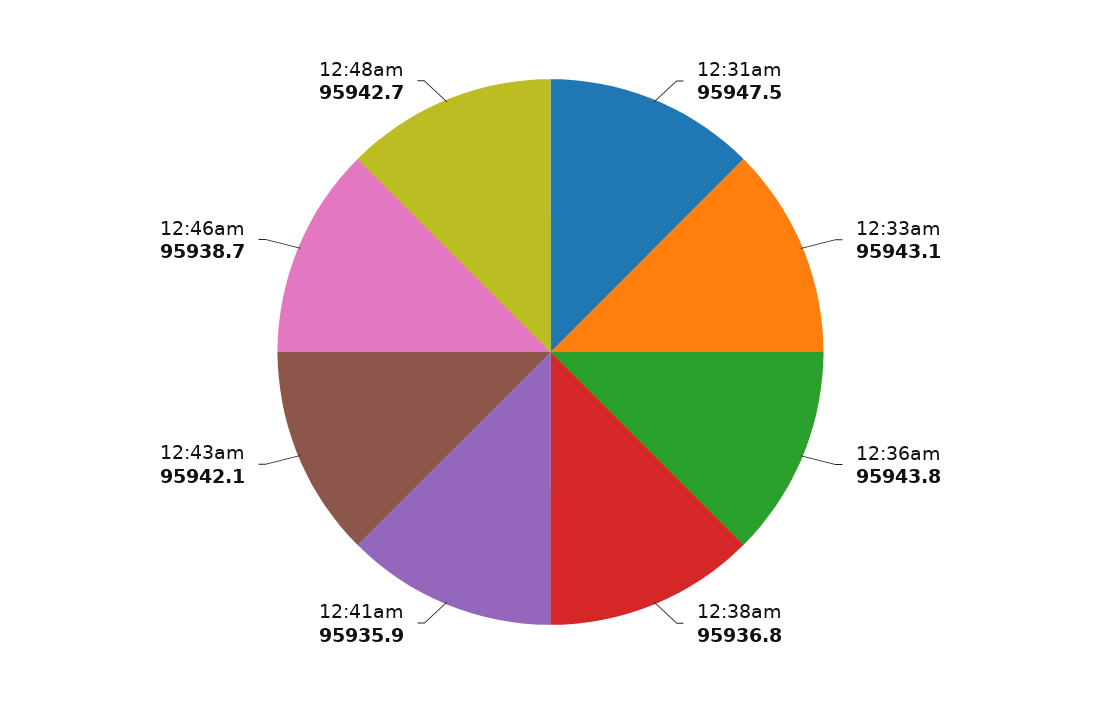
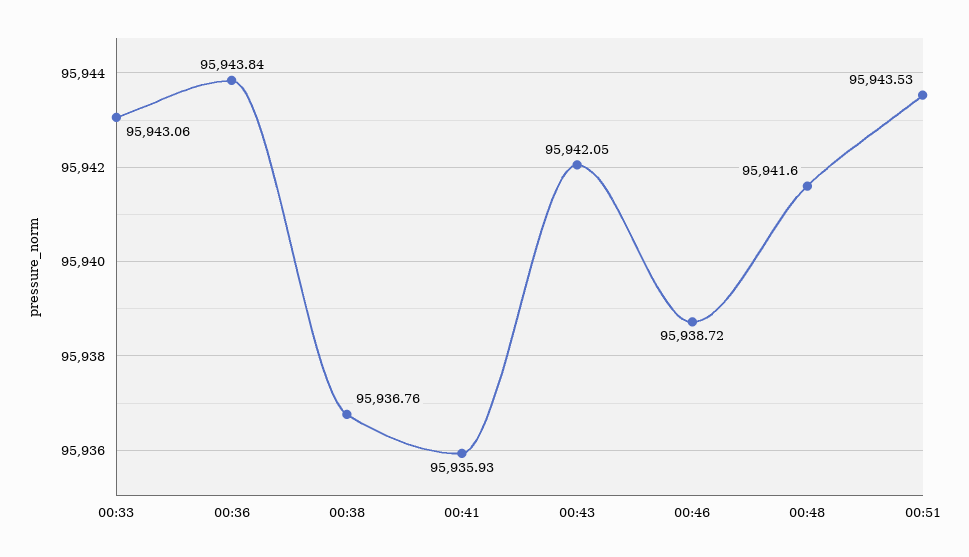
12:31am: 95947.5 -> none
12:48am: 95942.7 -> 95941.6
00:51: none -> 95943.53

